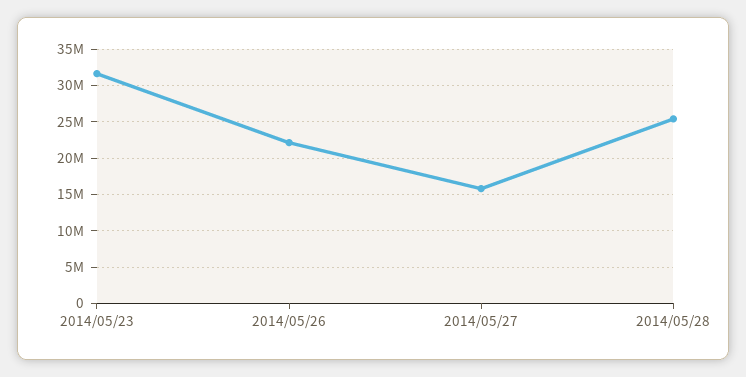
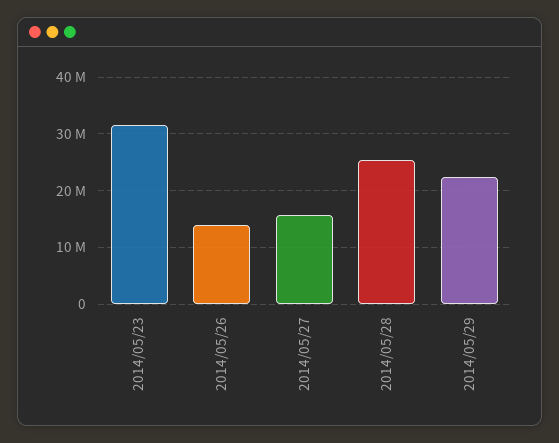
2014/05/26: 22000000 -> 14000000
2014/05/29: none -> 22000000

